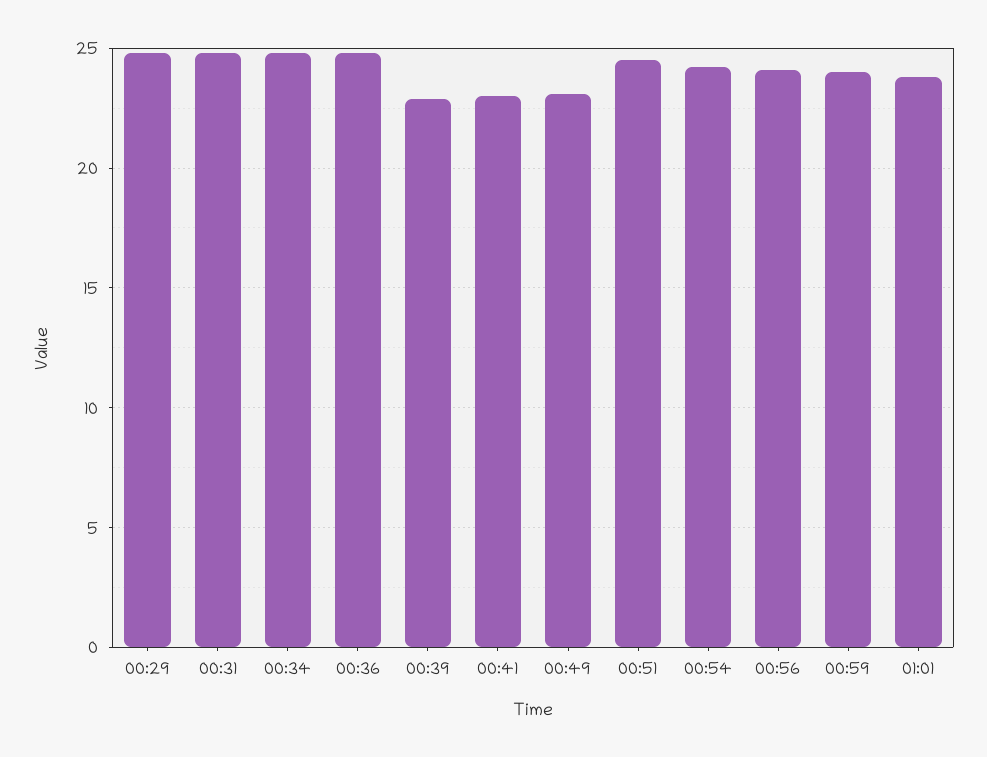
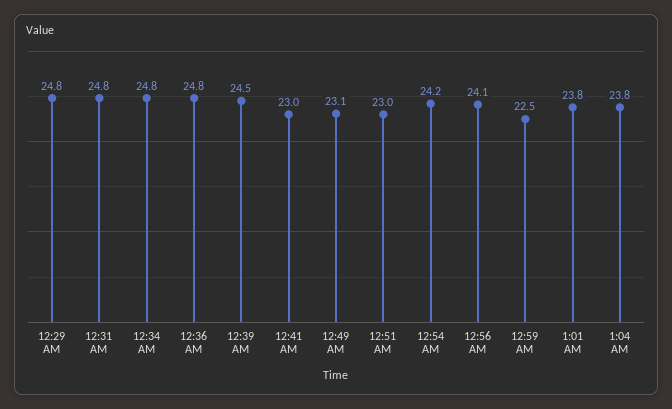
00:39: 23 -> 24.5
00:51: 24.5 -> 23
00:59: 24 -> 22.5
1:04 AM: none -> 23.8

